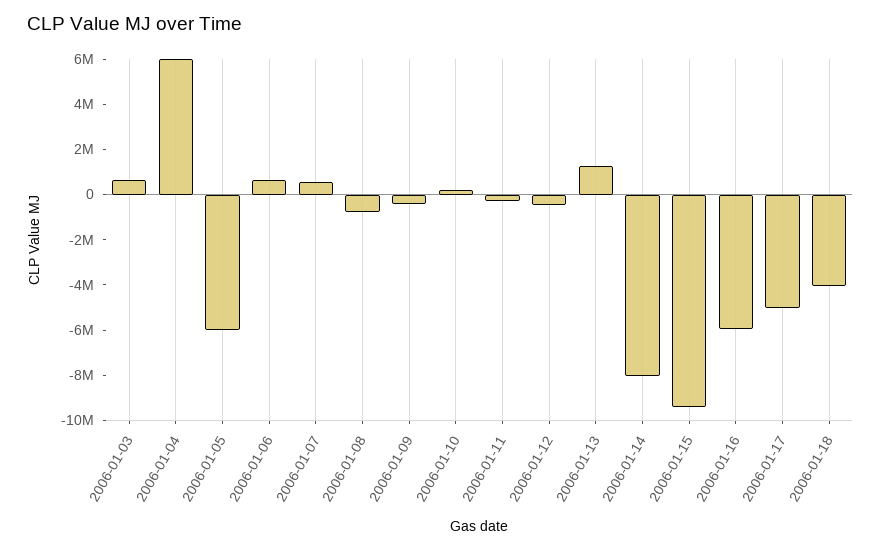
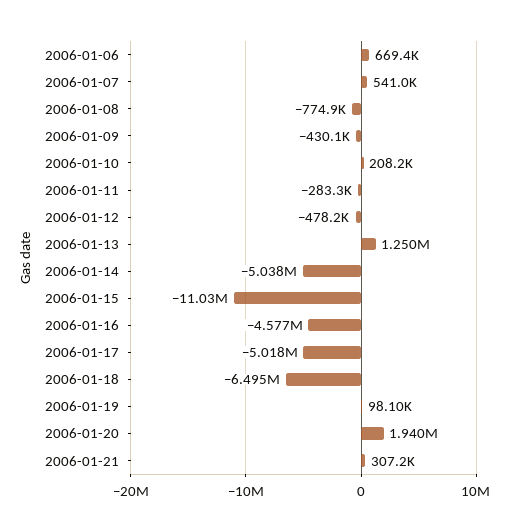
2006-01-03: 500000 -> none
2006-01-04: 6000000 -> none
2006-01-05: -6000000 -> none
2006-01-14: -8000000 -> -5038000
2006-01-15: -9500000 -> -11030000
2006-01-16: -6000000 -> -4577000
2006-01-18: -4000000 -> -6495000
2006-01-19: none -> 98100
2006-01-20: none -> 1940000
2006-01-21: none -> 307200

